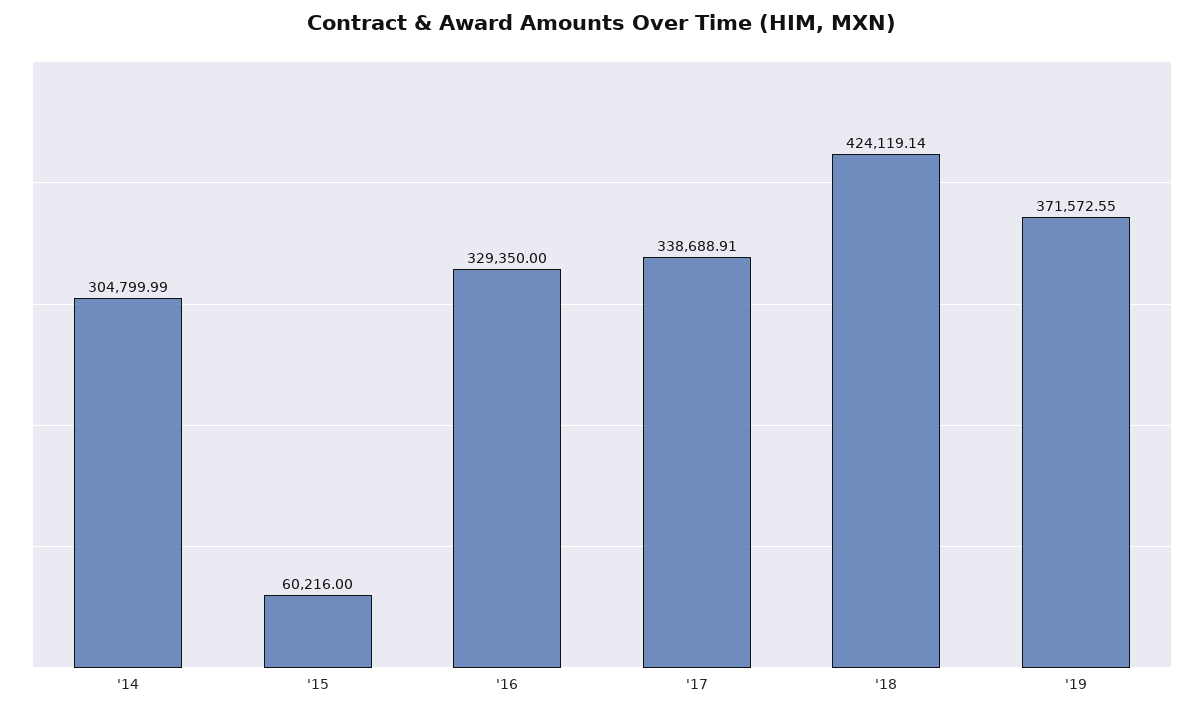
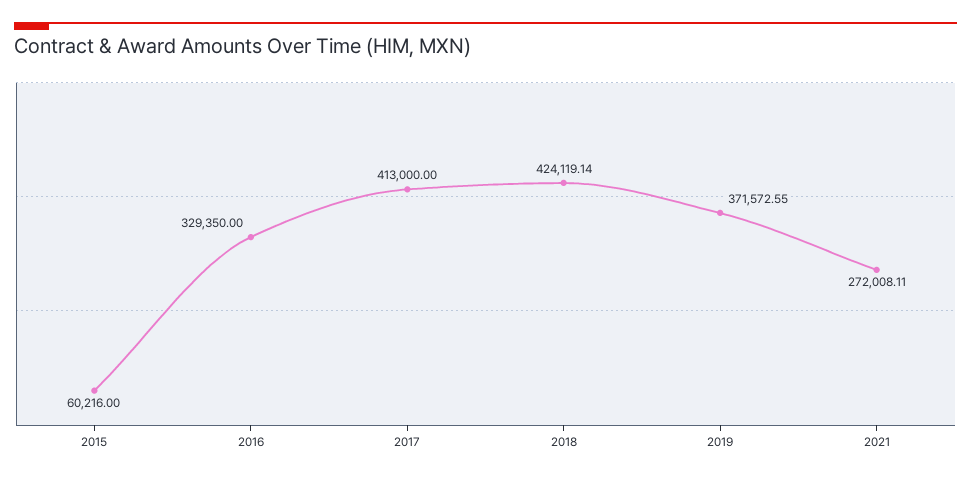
'14: 304799.99 -> none
'17: 338688.91 -> 413000
2021: none -> 272008.11

